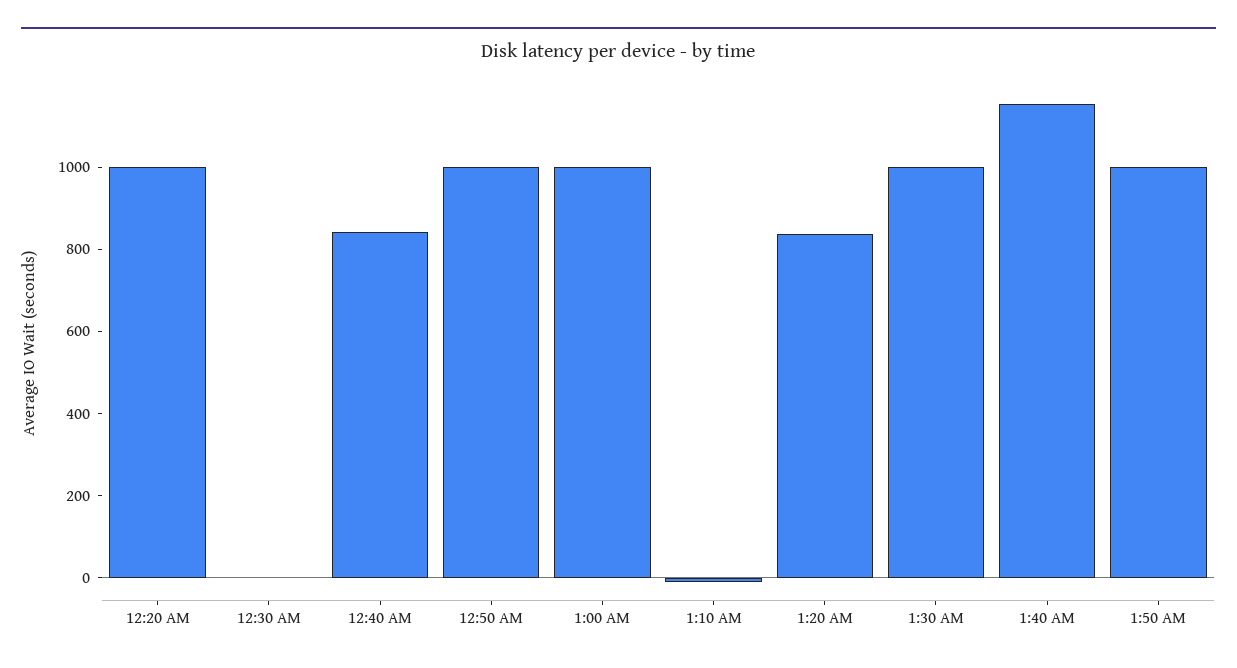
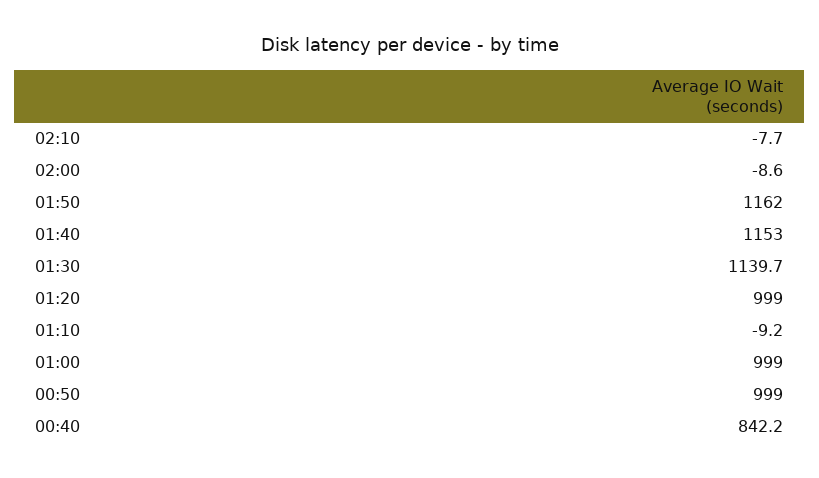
12:20 AM: 1000 -> none
12:30 AM: 0 -> none
1:20 AM: 850 -> 999
1:30 AM: 1000 -> 1139.7
1:50 AM: 1000 -> 1162
02:10: none -> -7.7
02:00: none -> -8.6

